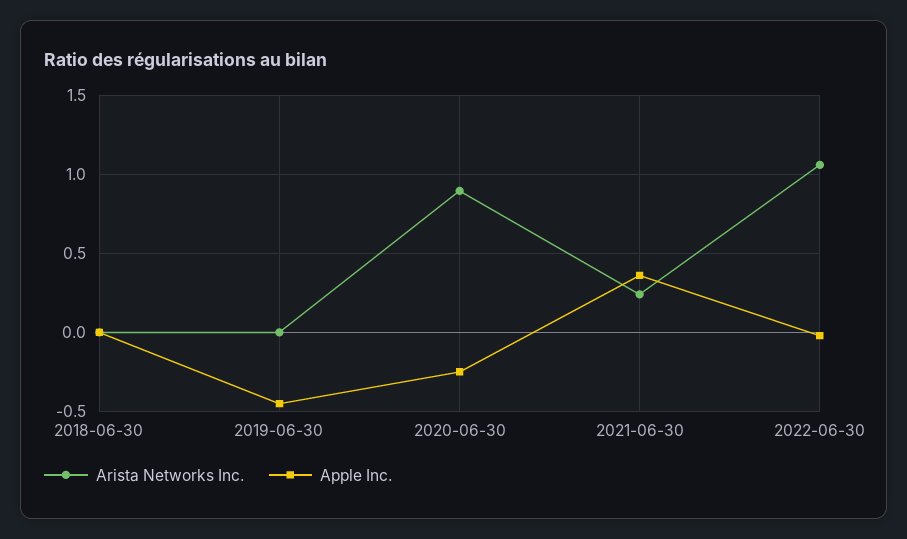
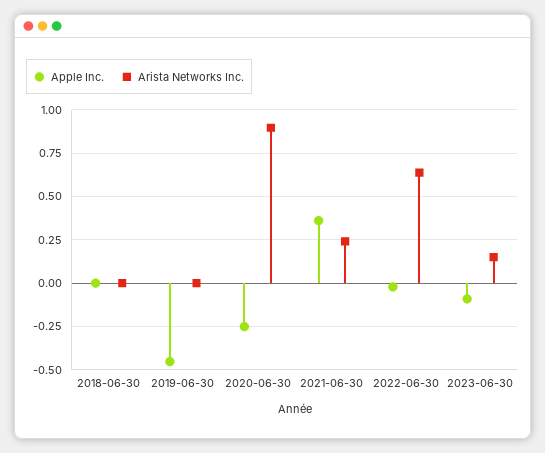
Arista Networks Inc., 2022-06-30: 1.05 -> 0.65
Apple Inc., 2023-06-30: none -> -0.1
Arista Networks Inc., 2023-06-30: none -> 0.15

